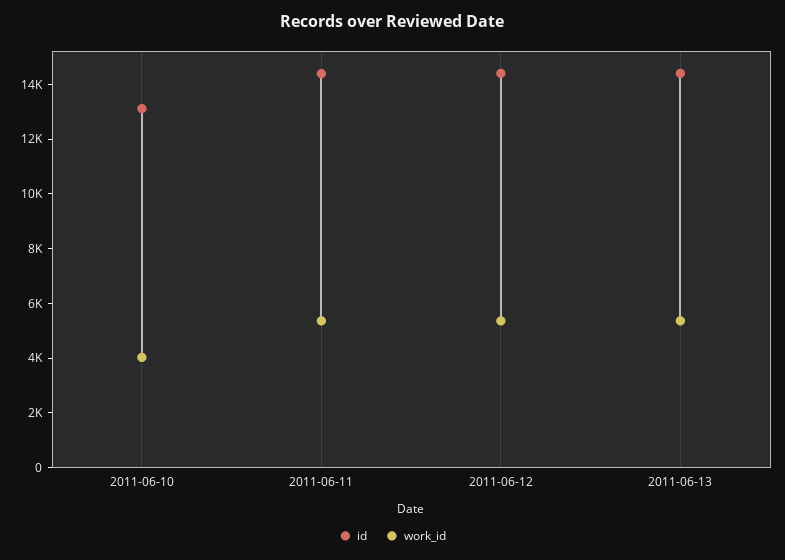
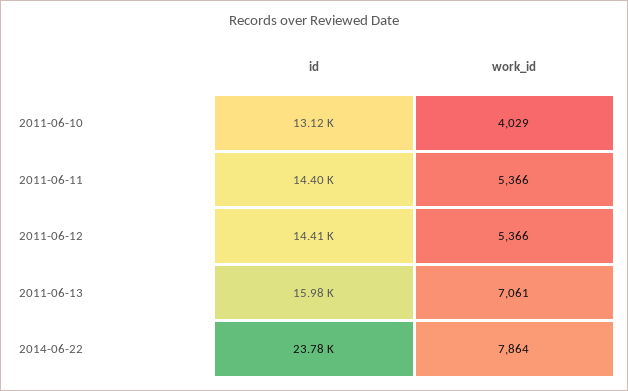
id, 2011-06-13: 14500 -> 15980
work_id, 2011-06-13: 5500 -> 7061
id, 2014-06-22: none -> 23780
work_id, 2014-06-22: none -> 7864

